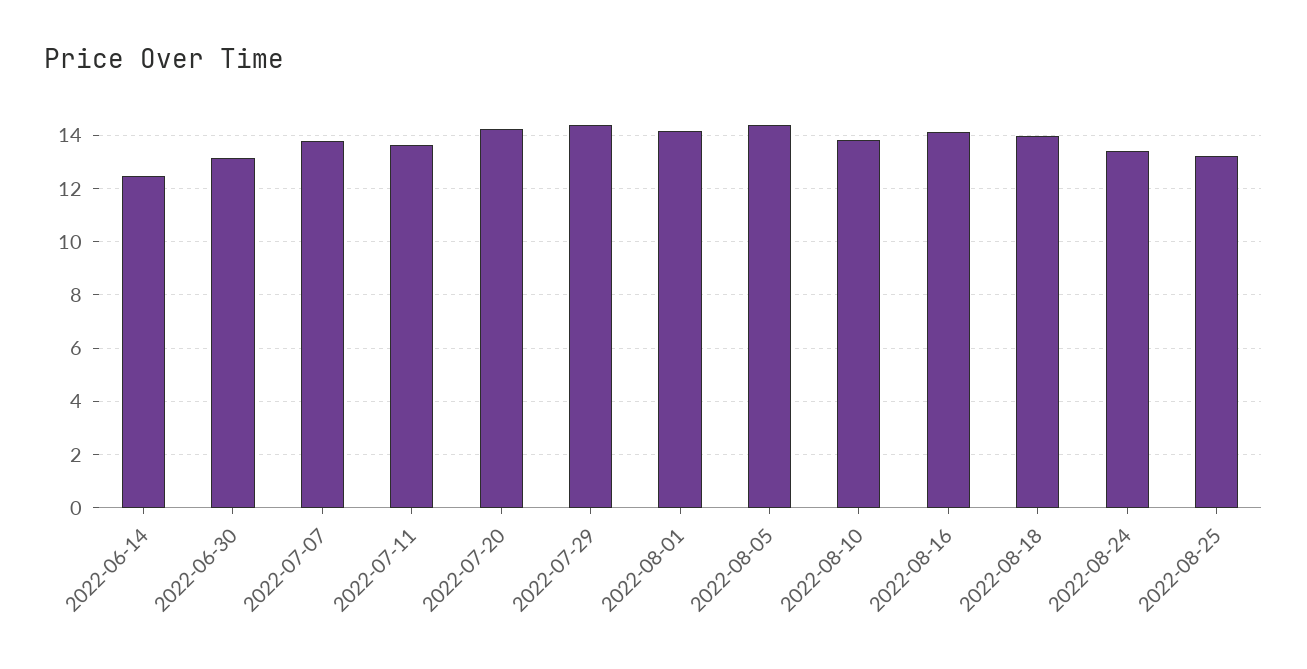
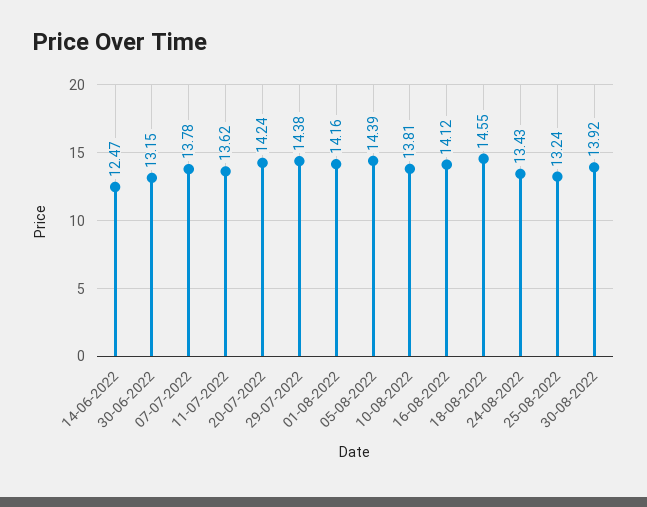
2022-08-18: 14 -> 14.55
30-08-2022: none -> 13.92

